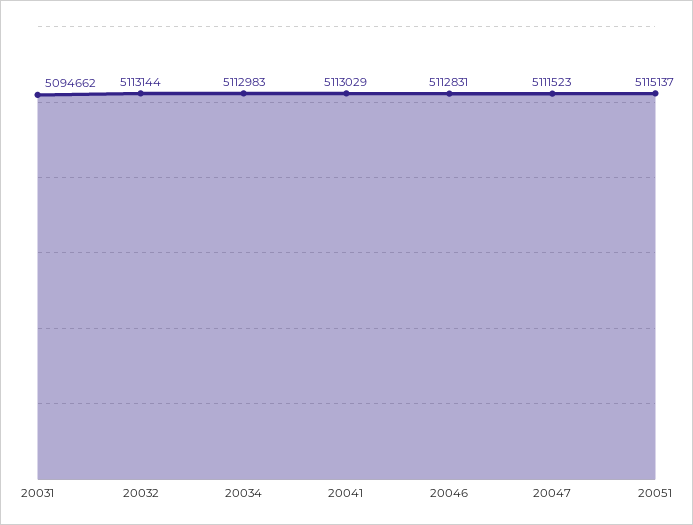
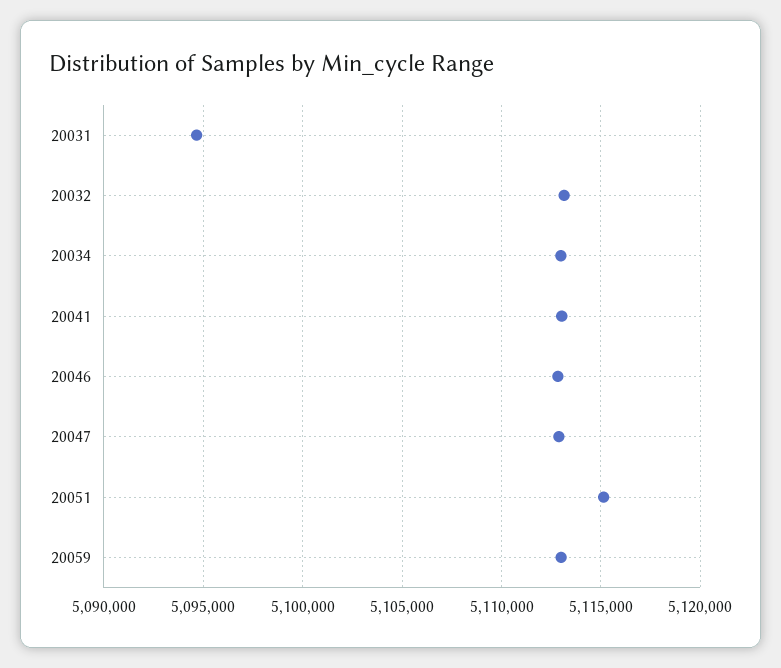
20047: 5111523 -> 5113000
20059: none -> 5113000

